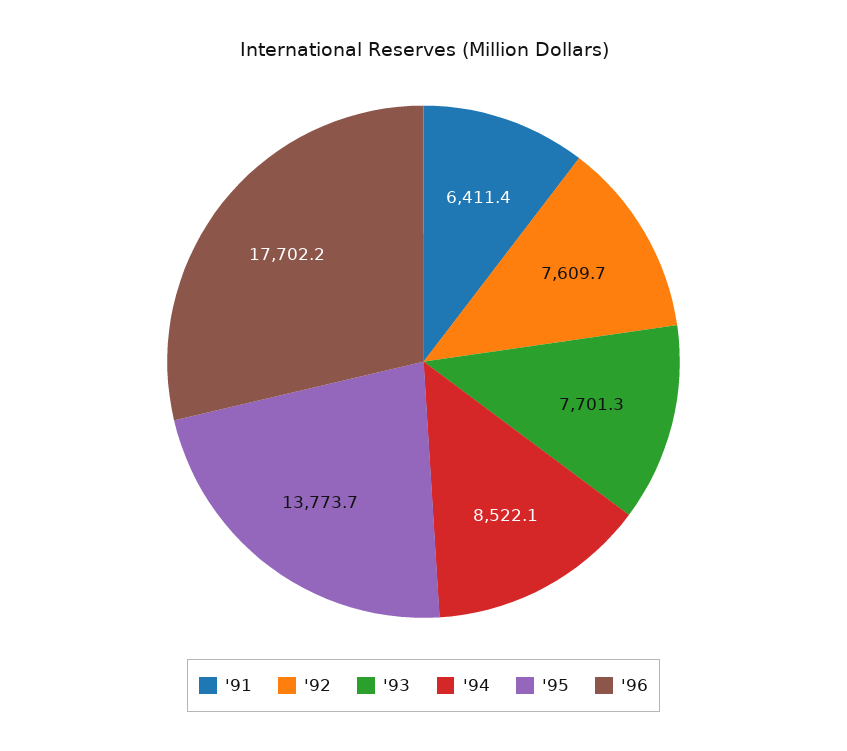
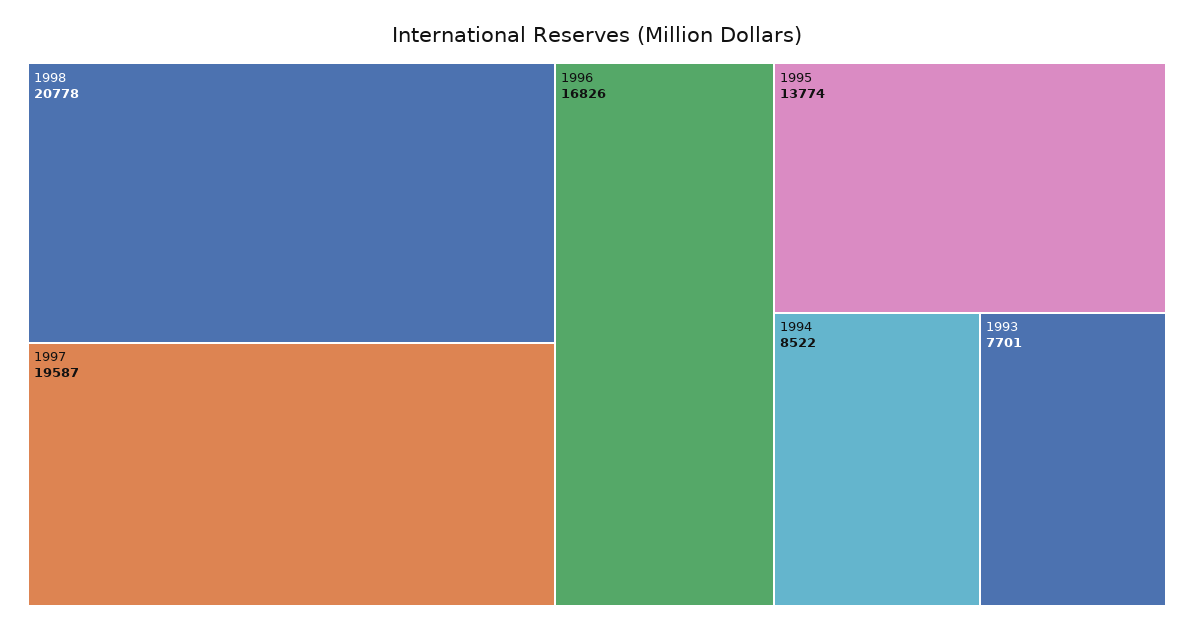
'91: 6411.4 -> none
'92: 7609.7 -> none
'96: 17702.2 -> 16826
1998: none -> 20778
1997: none -> 19587

